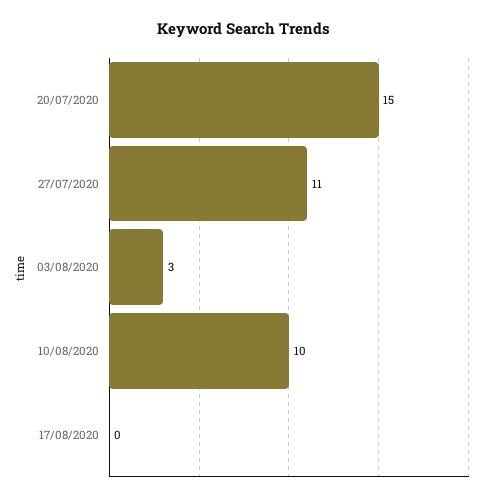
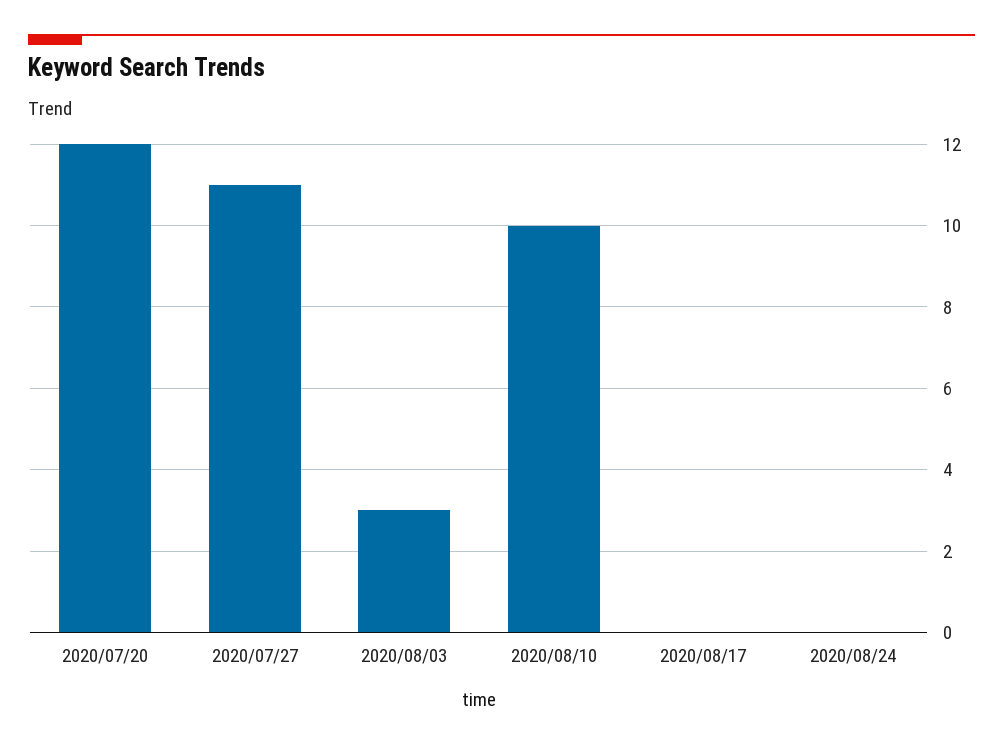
20/07/2020: 15 -> 12
2020/08/24: none -> 0

